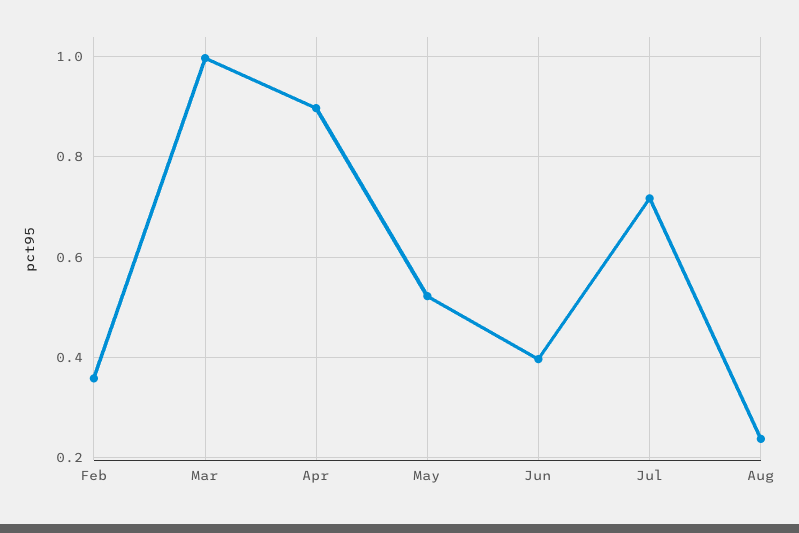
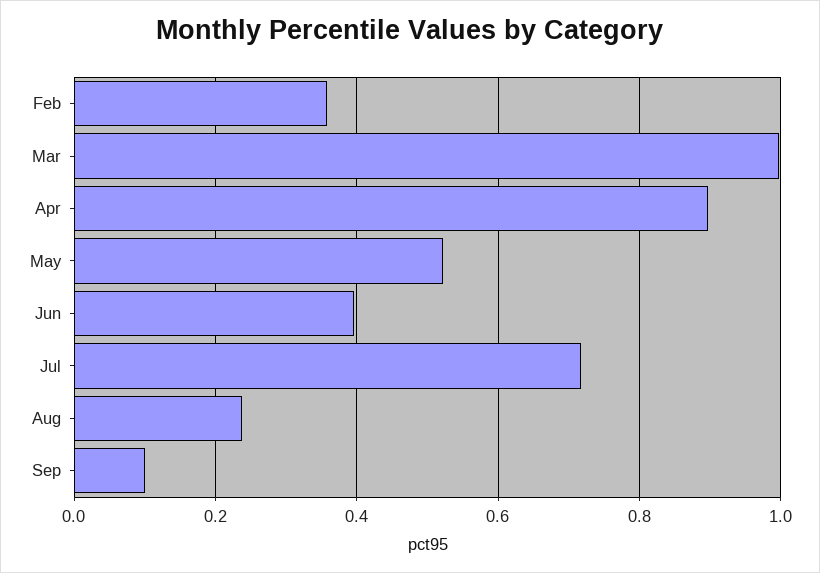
Sep: none -> 0.1

